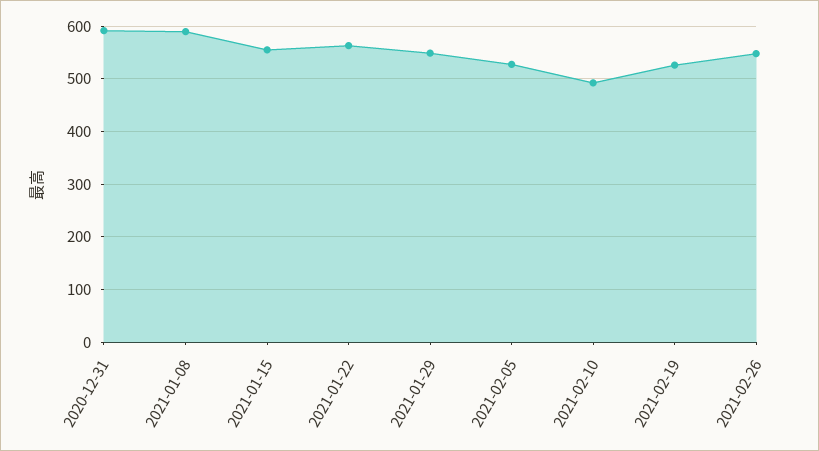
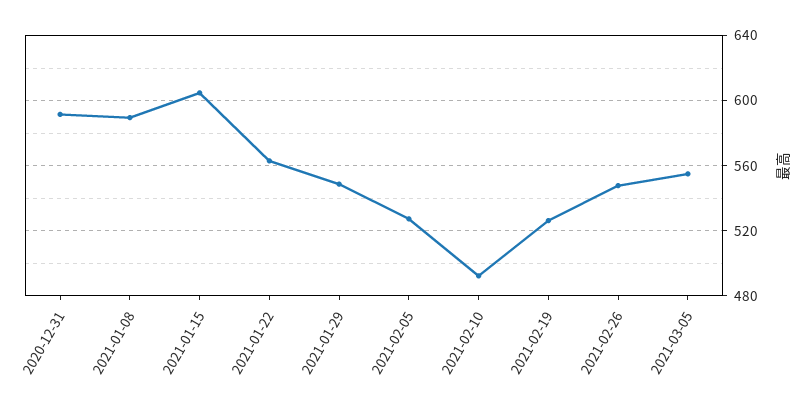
2021-01-15: 560 -> 605
2021-03-05: none -> 555

